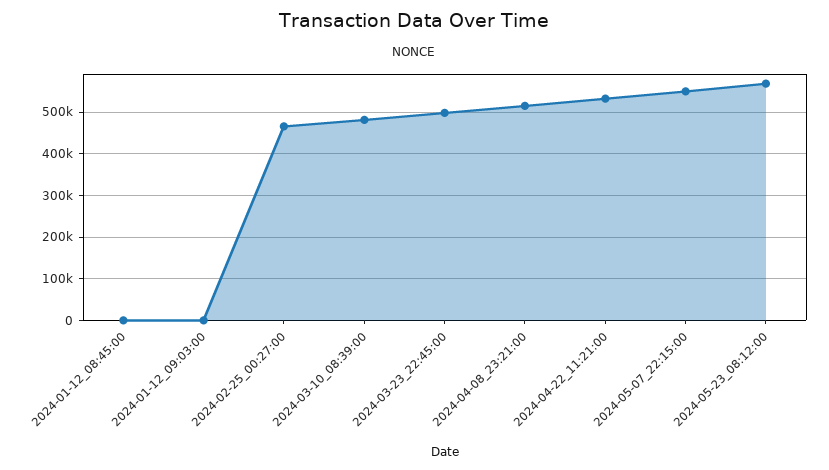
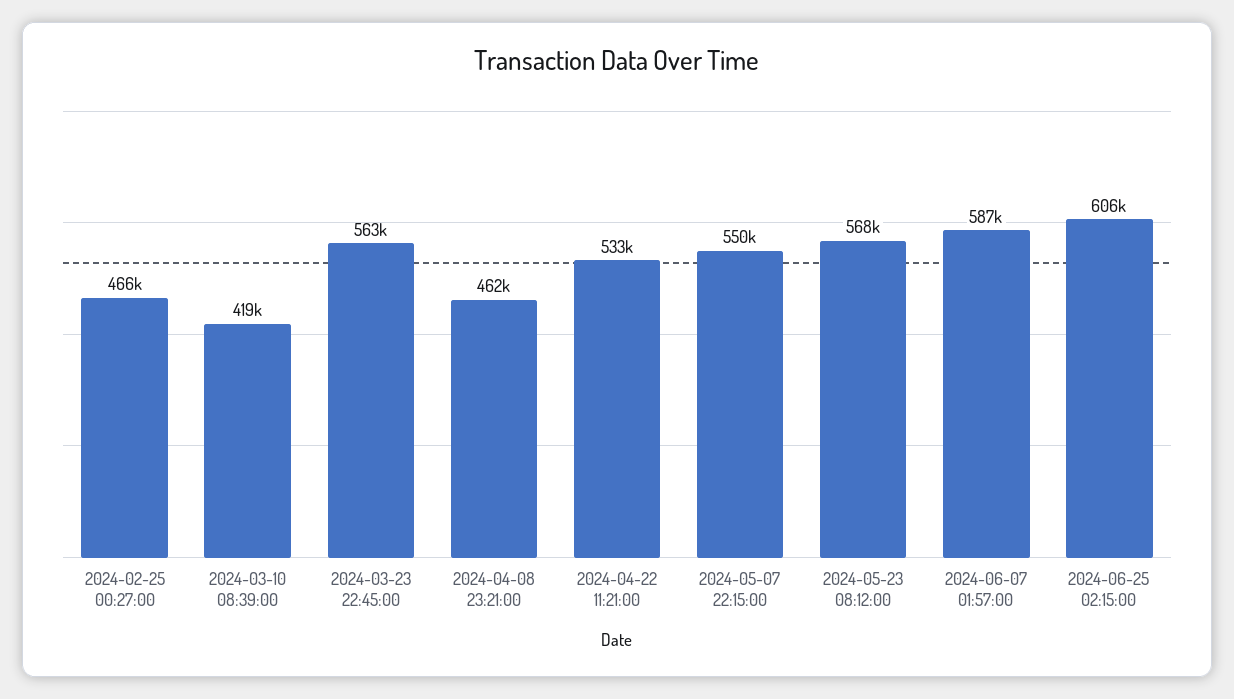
2024-01-12_08:45:00: 0 -> none
2024-01-12_09:03:00: 0 -> none
2024-03-10_08:39:00: 480000 -> 419000
2024-03-23_22:45:00: 500000 -> 563000
2024-04-08_23:21:00: 520000 -> 462000
2024-06-07 01:57:00: none -> 587000
2024-06-25 02:15:00: none -> 606000

